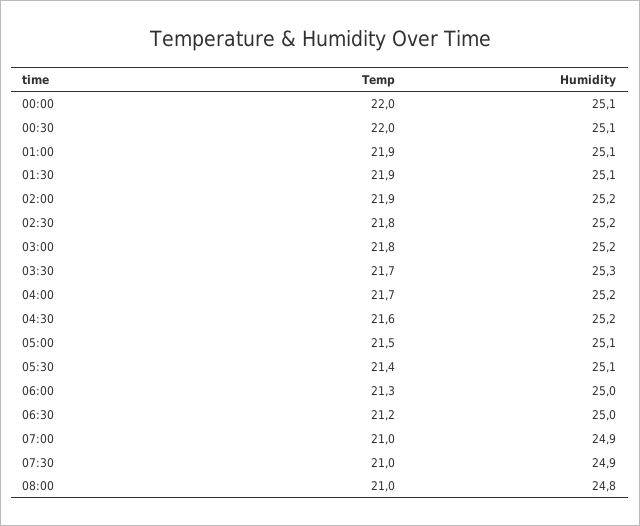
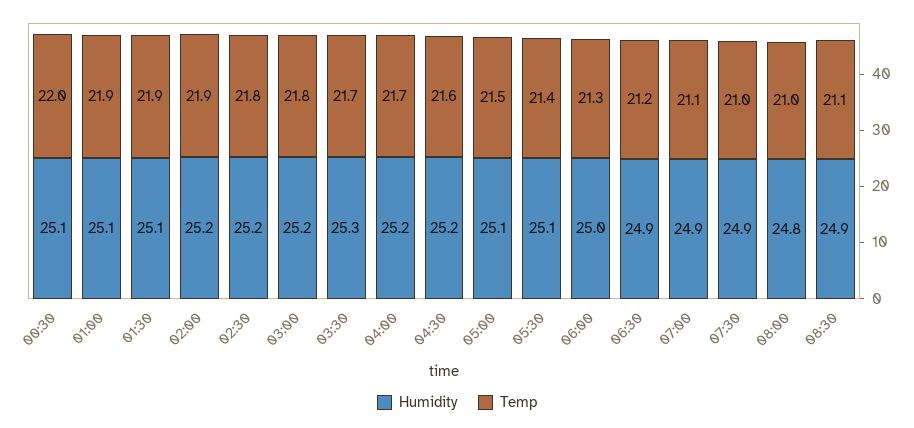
Temp, 00:00: 22 -> none
Humidity, 00:00: 25.1 -> none
Humidity, 06:30: 25 -> 24.9
Temp, 07:00: 21 -> 21.1
Humidity, 08:30: none -> 24.9
Temp, 08:30: none -> 21.1

